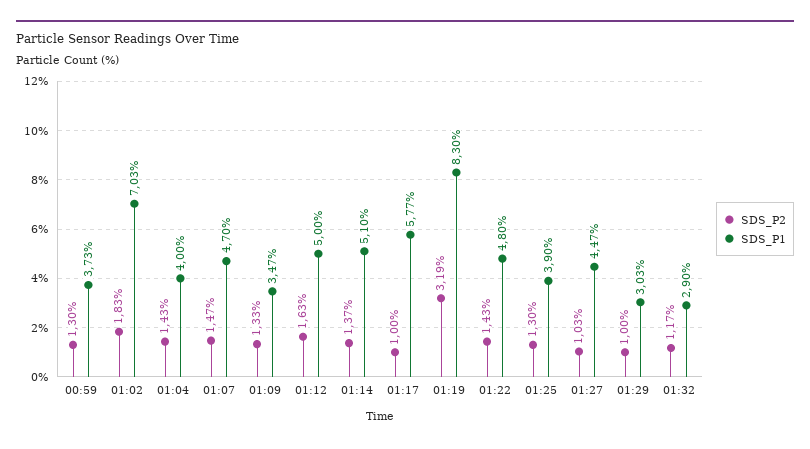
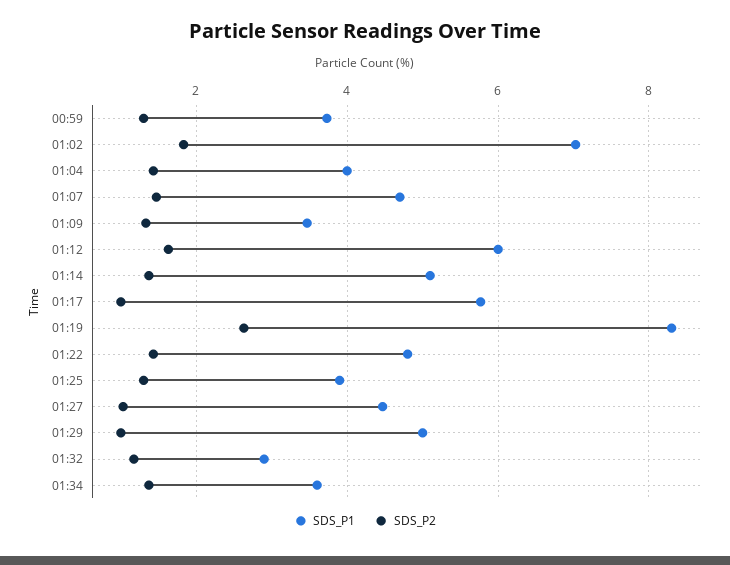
SDS_P1, 01:12: 5 -> 6
SDS_P2, 01:19: 3.19 -> 2.6
SDS_P1, 01:29: 3.03 -> 5
SDS_P1, 01:34: none -> 3.6
SDS_P2, 01:34: none -> 1.4

